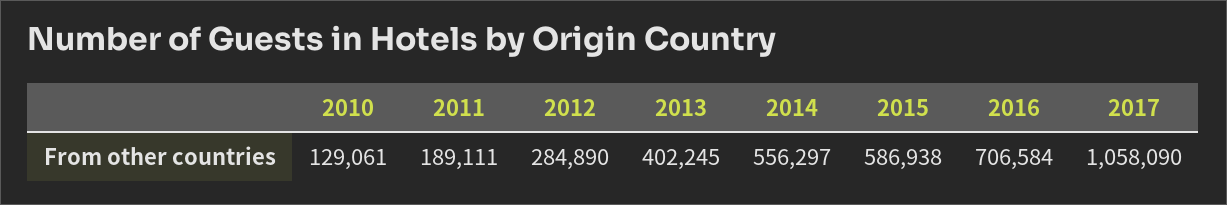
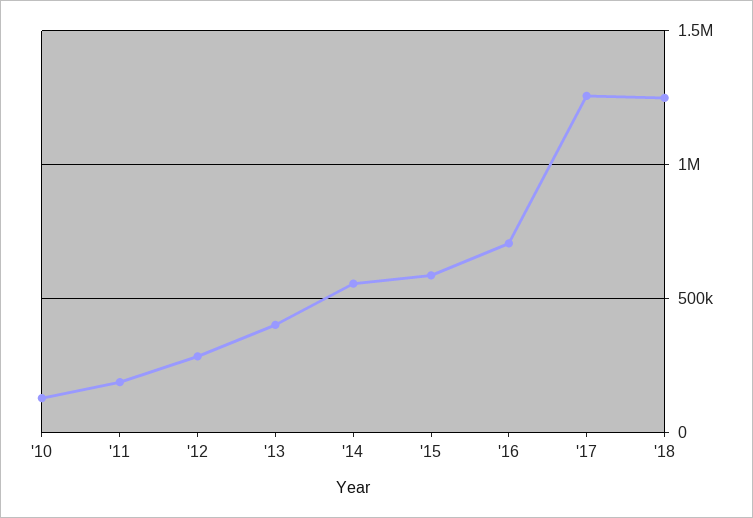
2017: 1058090 -> 1250000
'18: none -> 1250000

